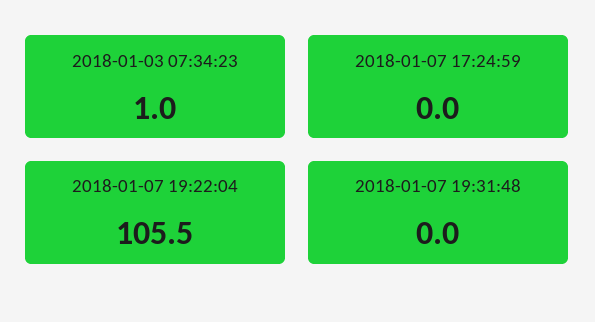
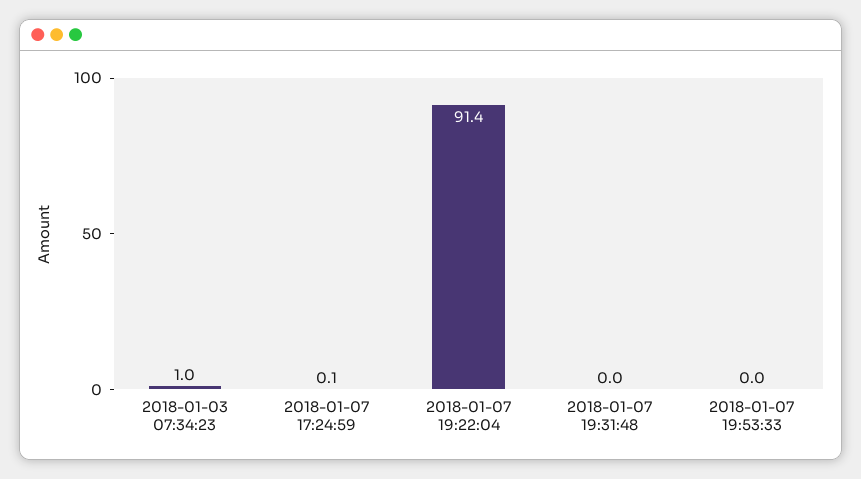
2018-01-07 17:24:59: 0 -> 0.1
2018-01-07 19:22:04: 105.5 -> 91.4
2018-01-07 19:53:33: none -> 0

